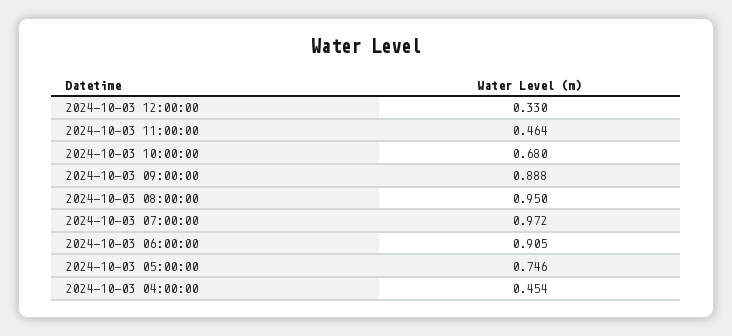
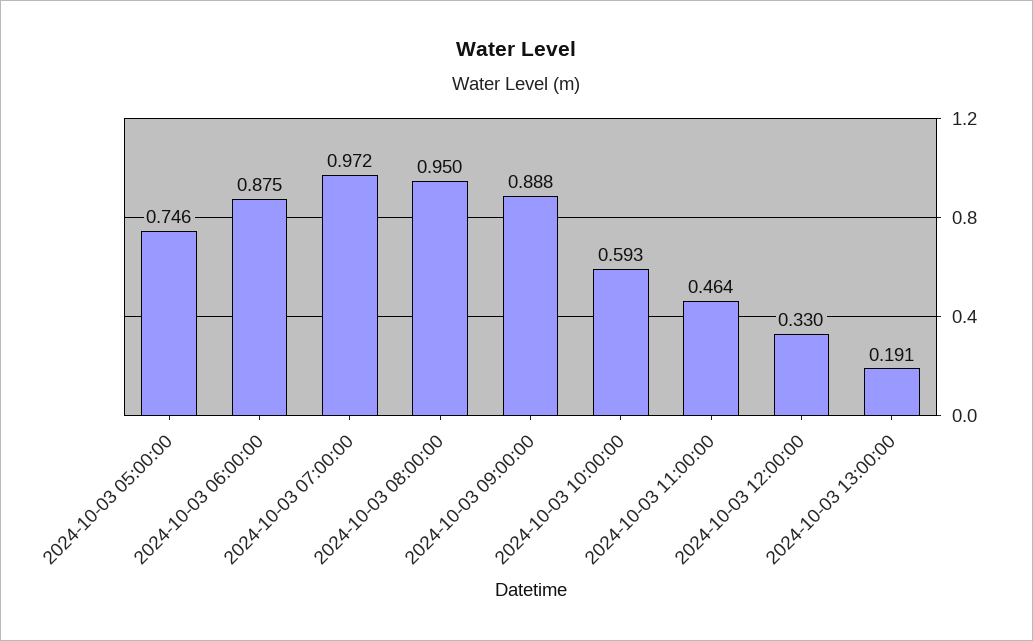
2024-10-03 10:00:00: 0.68 -> 0.593
2024-10-03 06:00:00: 0.905 -> 0.875
2024-10-03 04:00:00: 0.454 -> none
2024-10-03 13:00:00: none -> 0.191

